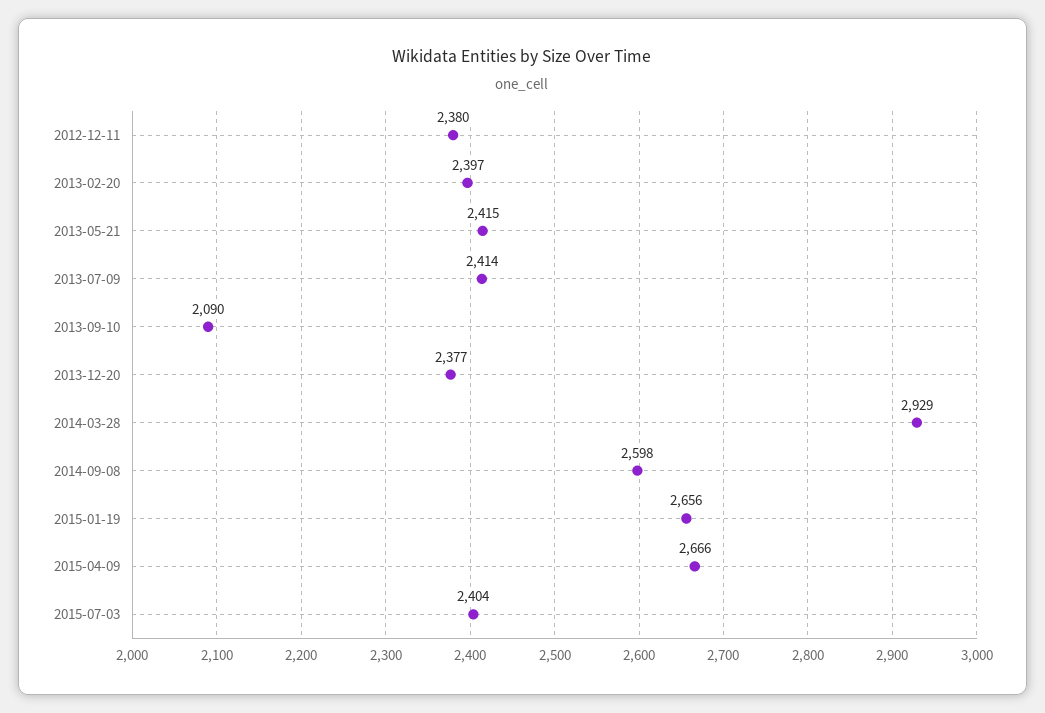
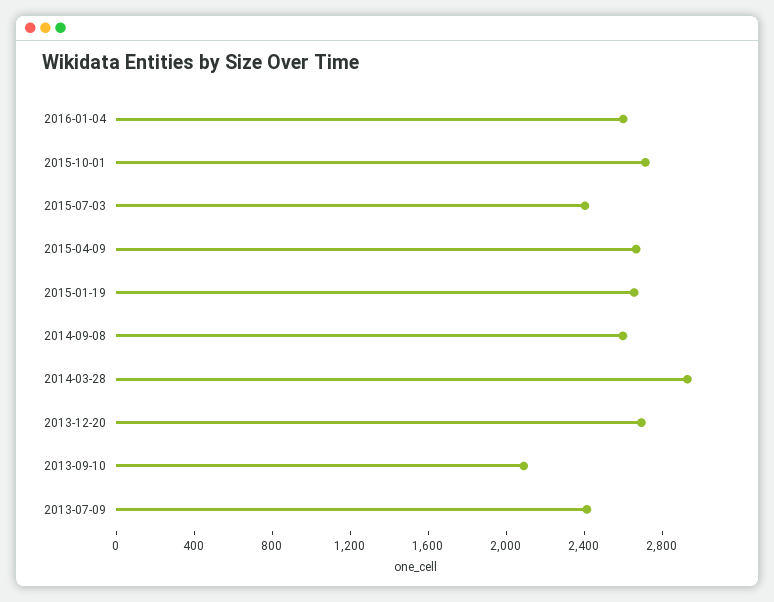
2012-12-11: 2380 -> none
2013-02-20: 2397 -> none
2013-05-21: 2415 -> none
2013-12-20: 2377 -> 2700
2016-01-04: none -> 2600
2015-10-01: none -> 2700

